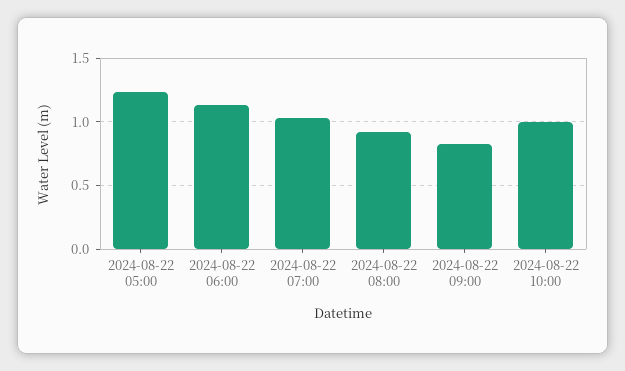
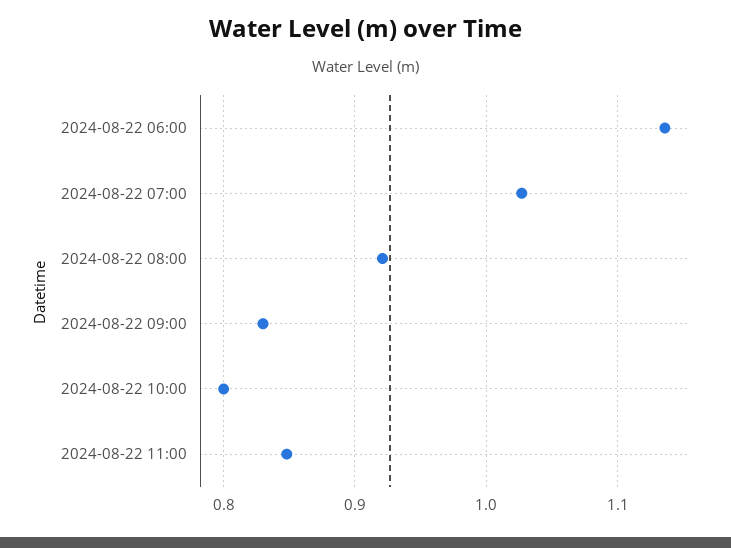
2024-08-22 05:00: 1.25 -> none
2024-08-22 10:00: 1 -> 0.8
2024-08-22 11:00: none -> 0.85

